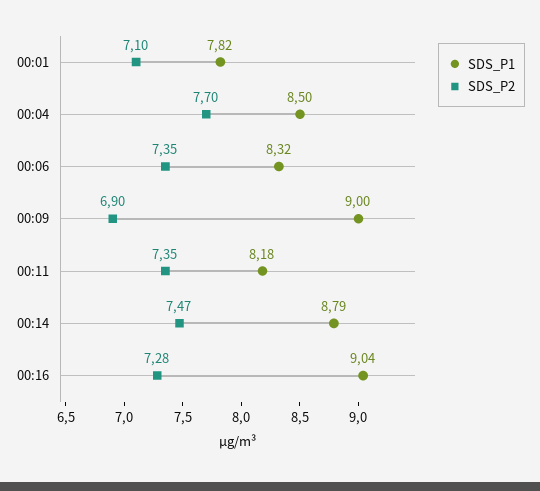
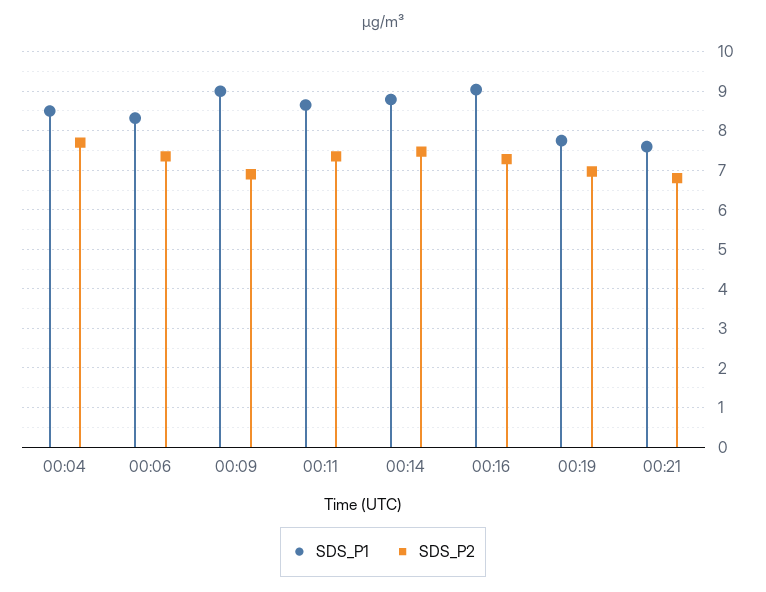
SDS_P1, 00:01: 7.82 -> none
SDS_P2, 00:01: 7.1 -> none
SDS_P1, 00:11: 8.18 -> 8.6
SDS_P1, 00:19: none -> 7.8
SDS_P2, 00:19: none -> 7
SDS_P1, 00:21: none -> 7.6
SDS_P2, 00:21: none -> 6.8

